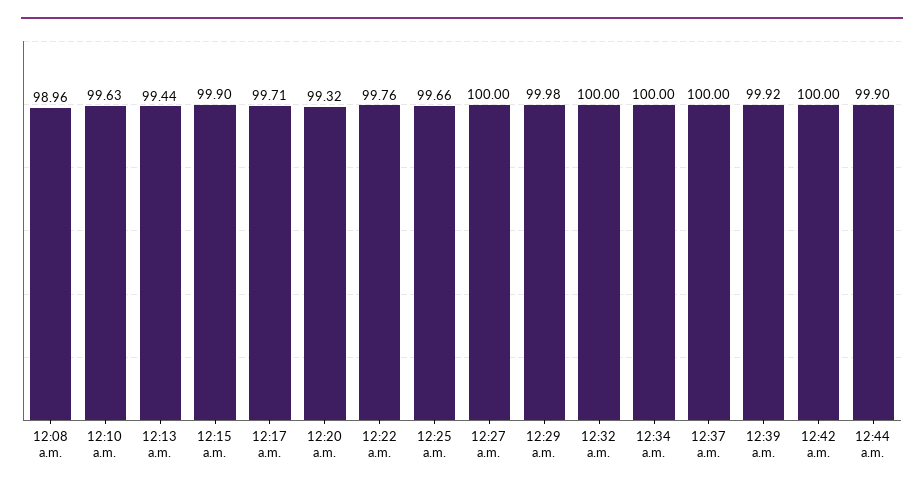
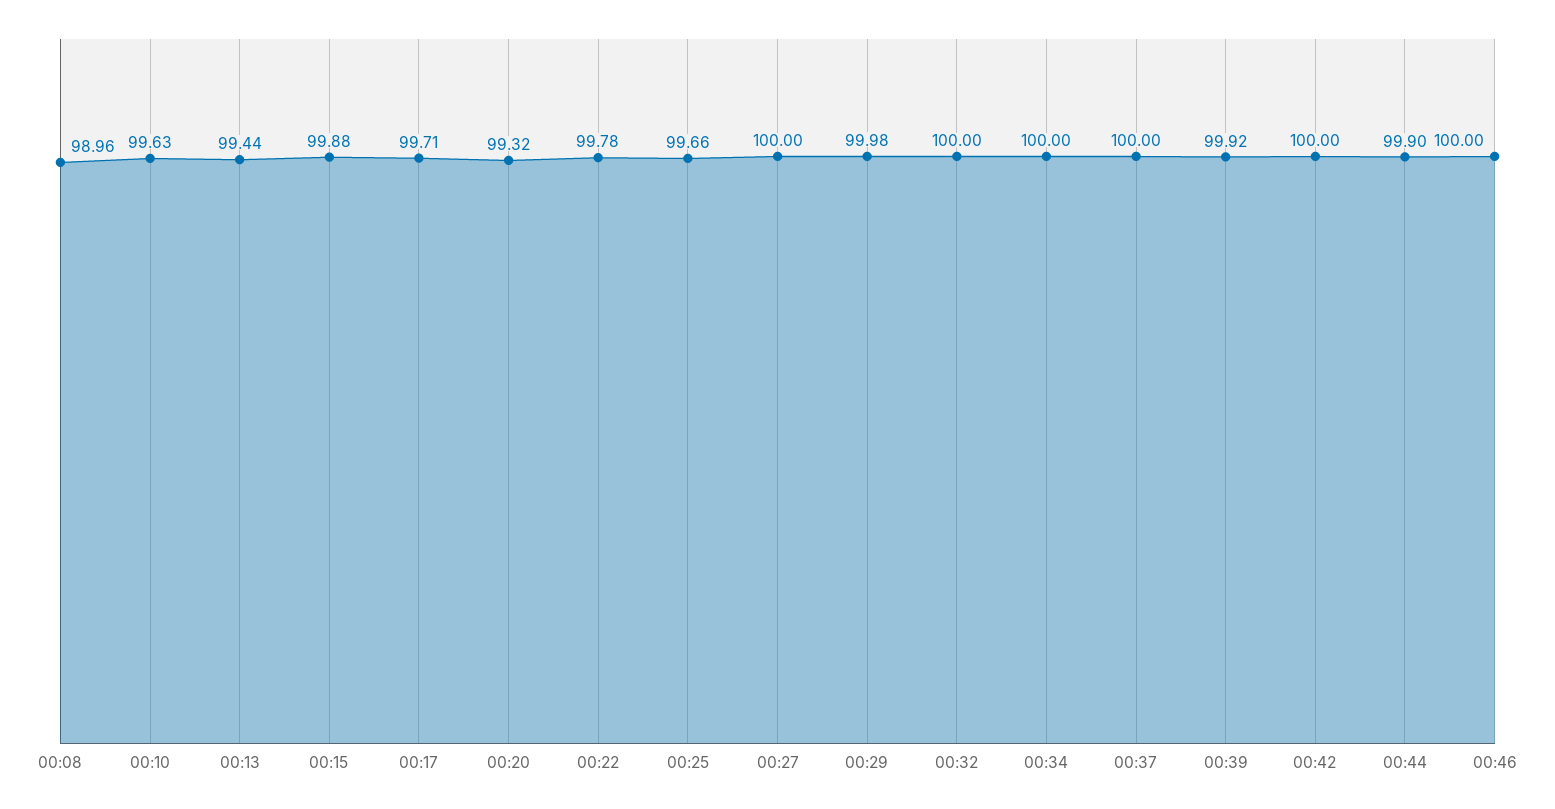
12:15 a.m.: 99.9 -> 99.88
12:22 a.m.: 99.76 -> 99.78
00:46: none -> 100

